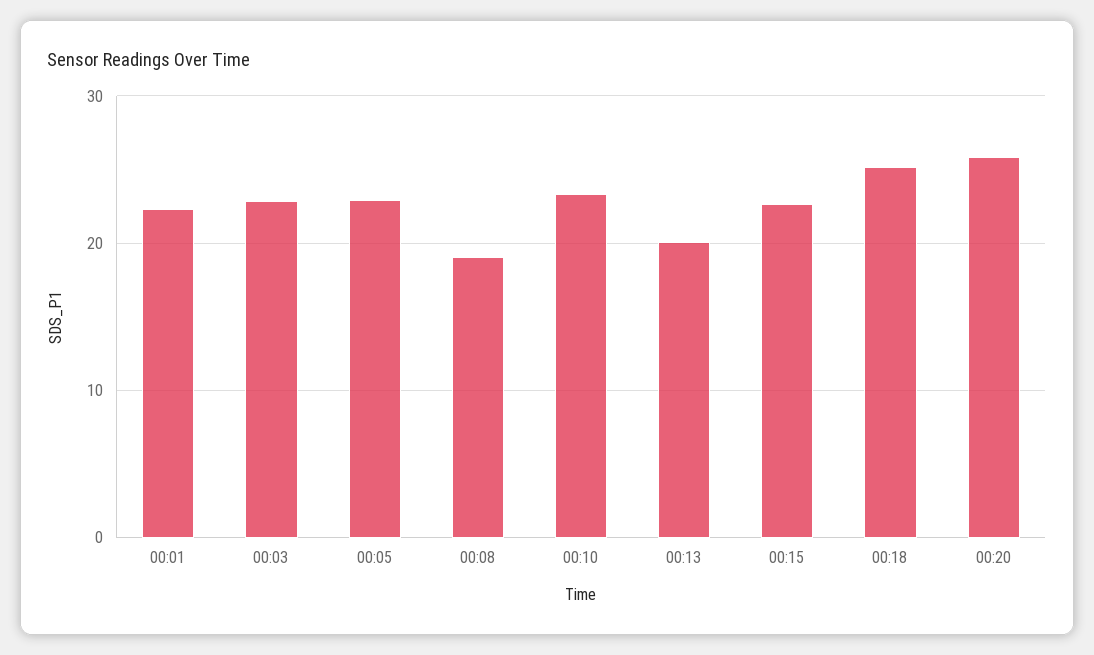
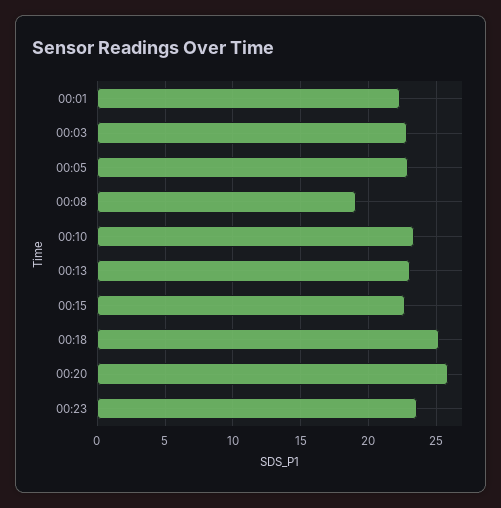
00:13: 20 -> 23
00:23: none -> 23.5

